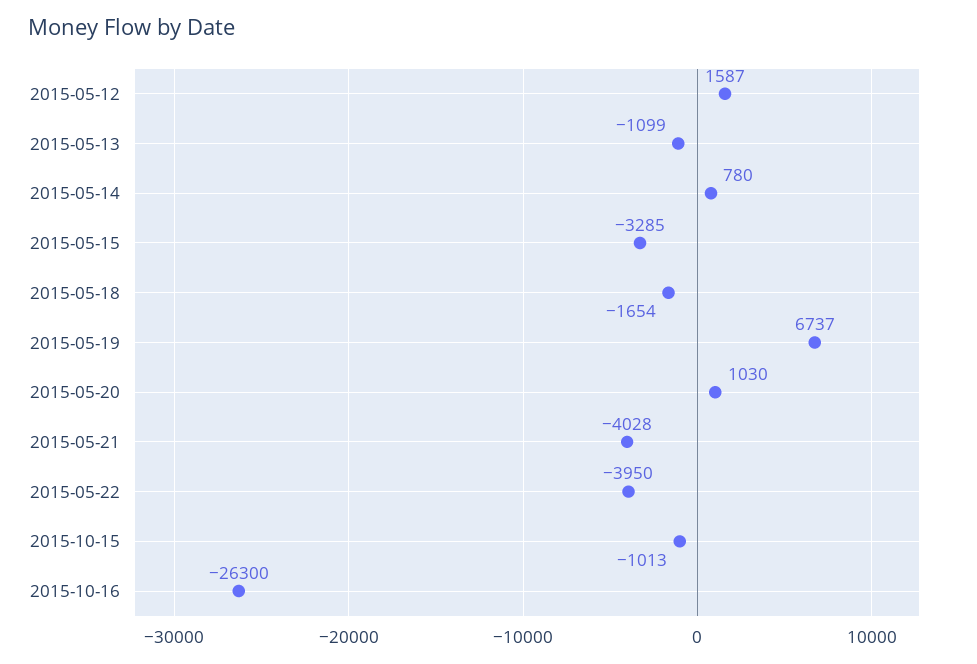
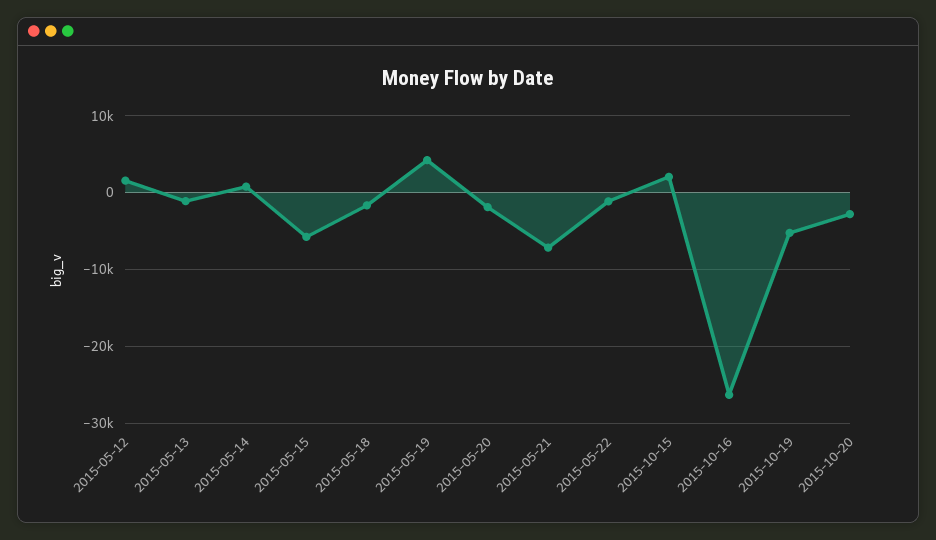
2015-05-15: -3285 -> -6000
2015-05-19: 6737 -> 4000
2015-05-20: 1030 -> -2000
2015-05-21: -4028 -> -7000
2015-05-22: -3950 -> -1000
2015-10-15: -1013 -> 2000
2015-10-19: none -> -5000
2015-10-20: none -> -3000

